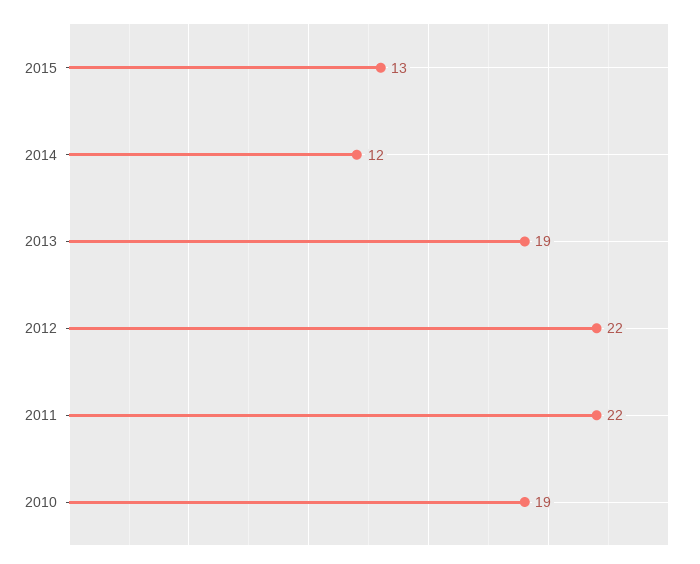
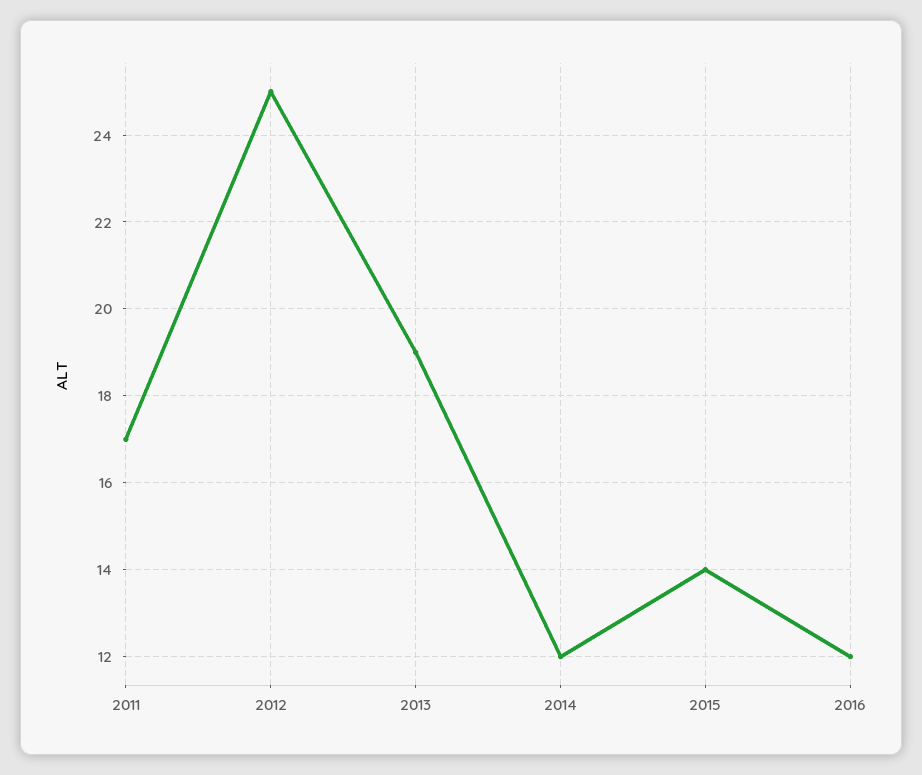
2015: 13 -> 14
2012: 22 -> 25
2011: 22 -> 17
2010: 19 -> none
2016: none -> 12

